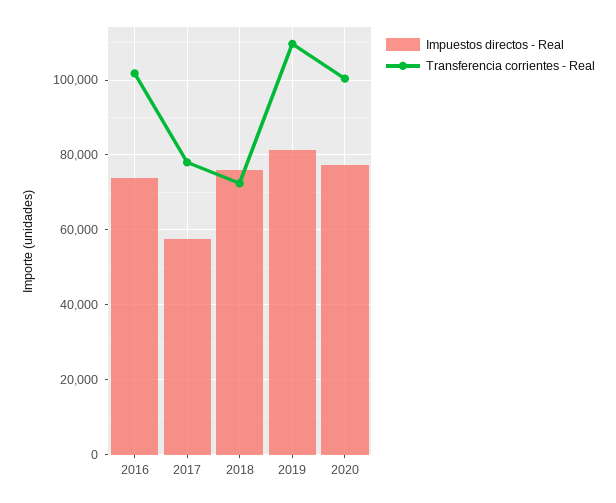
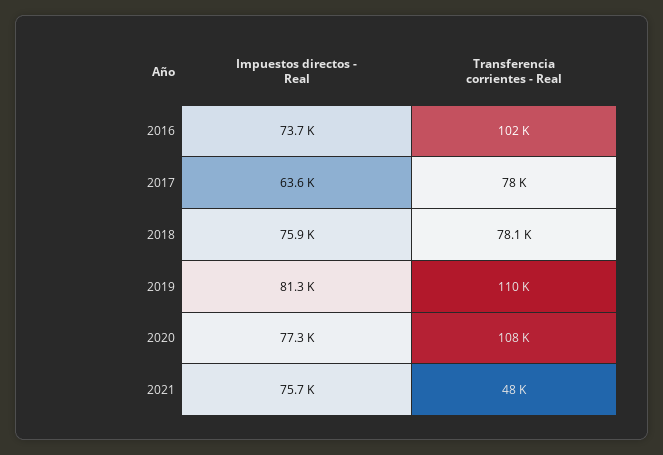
Impuestos directos - Real, 2017: 58000 -> 63600
Transferencia corrientes - Real, 2018: 72000 -> 78100
Transferencia corrientes - Real, 2020: 100000 -> 108000
Impuestos directos - Real, 2021: none -> 75700
Transferencia corrientes - Real, 2021: none -> 48000

